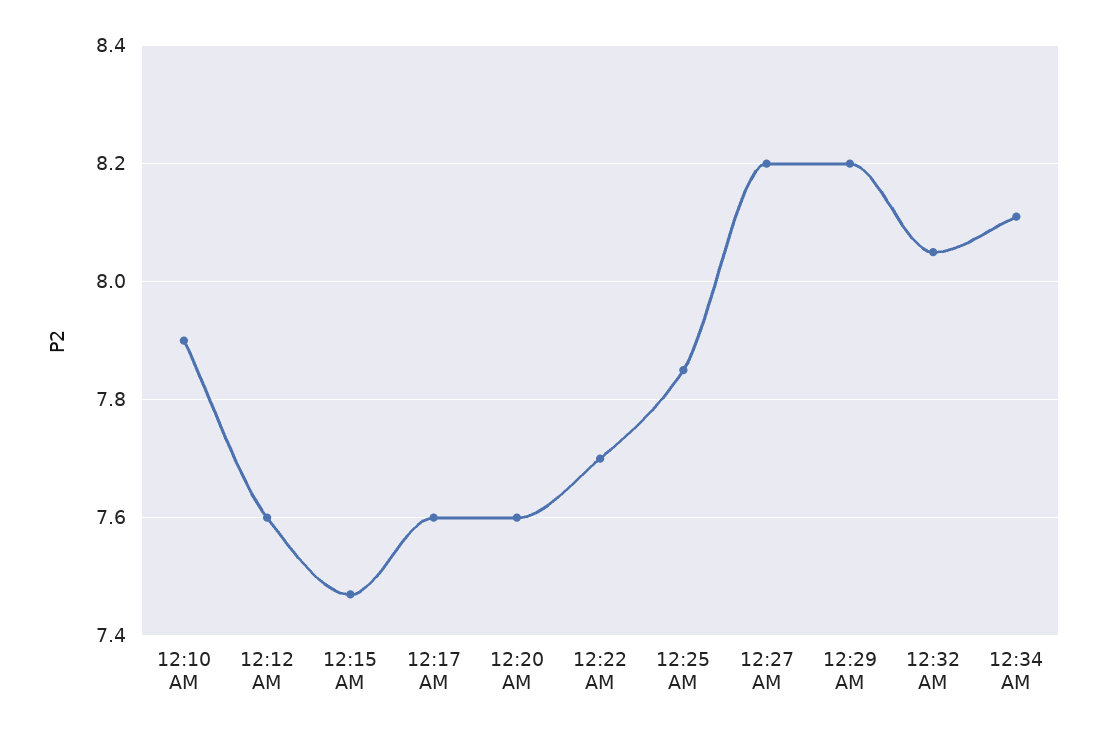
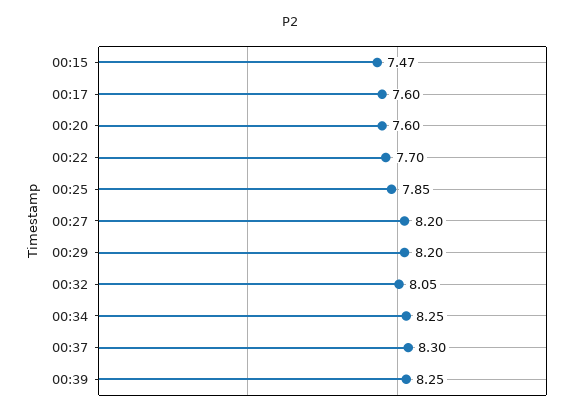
12:10 AM: 7.9 -> none
12:12 AM: 7.6 -> none
12:34 AM: 8.1 -> 8.25
00:37: none -> 8.3
00:39: none -> 8.25

